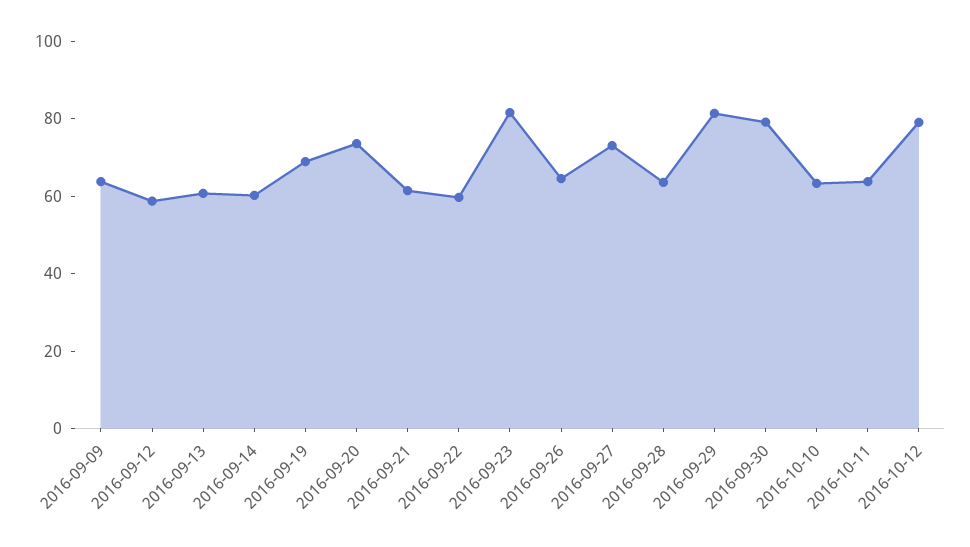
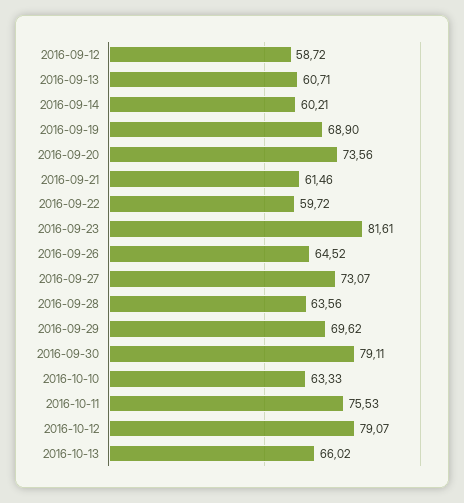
2016-09-09: 65 -> none
2016-09-29: 80 -> 69.62
2016-10-11: 65 -> 75.53
2016-10-13: none -> 66.02

